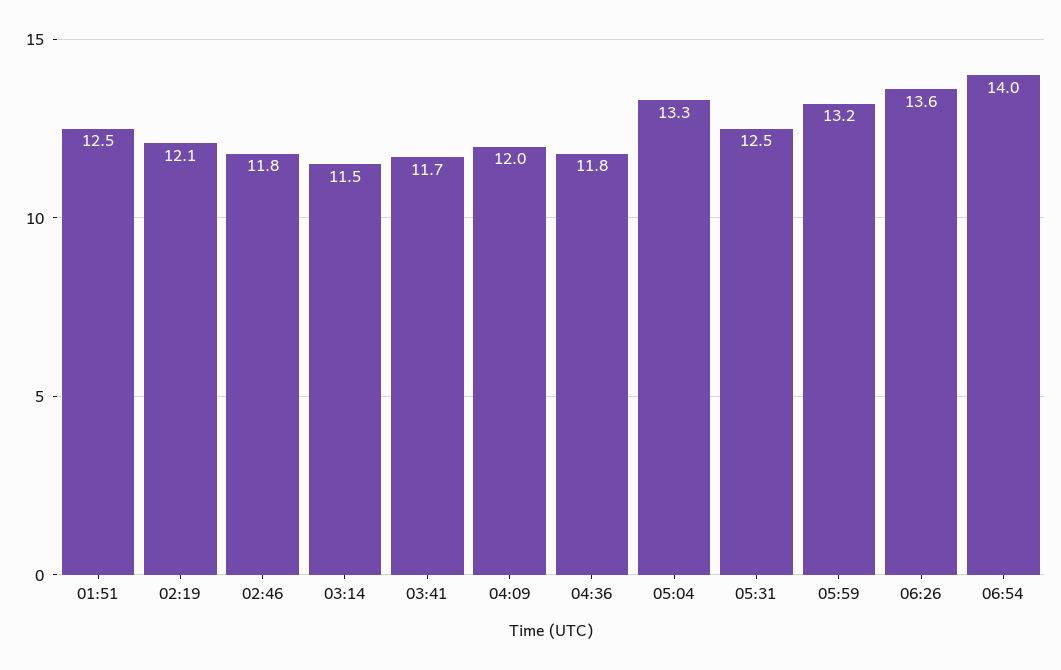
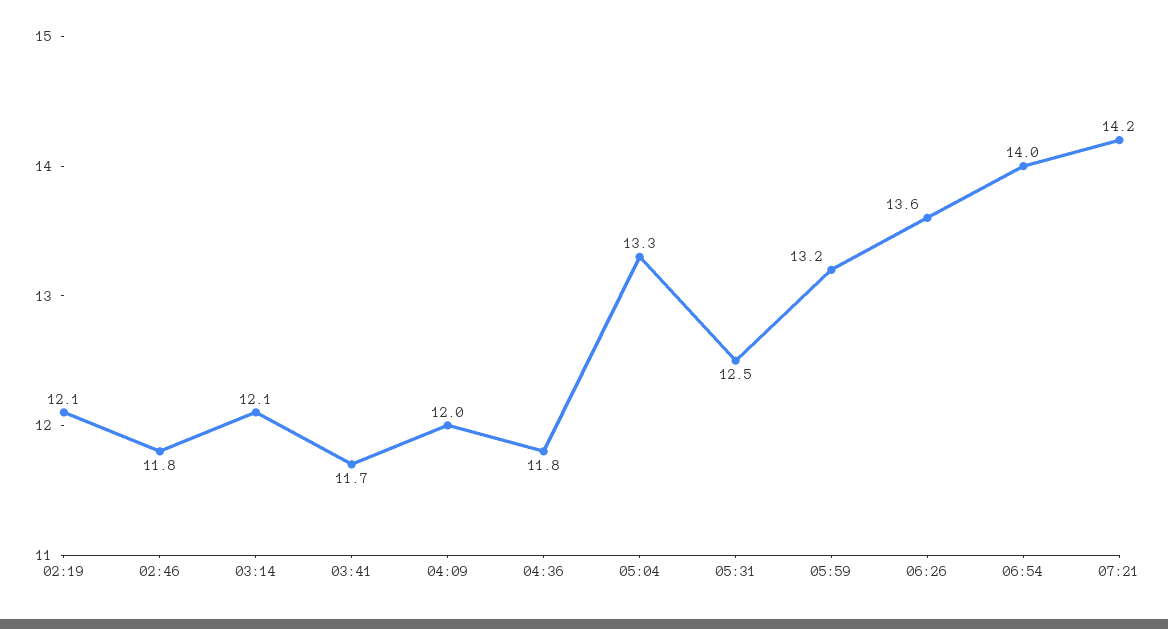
01:51: 12.5 -> none
03:14: 11.5 -> 12.1
07:21: none -> 14.2

